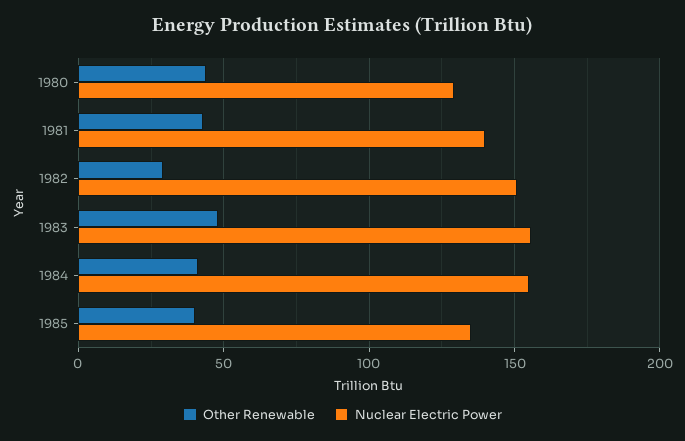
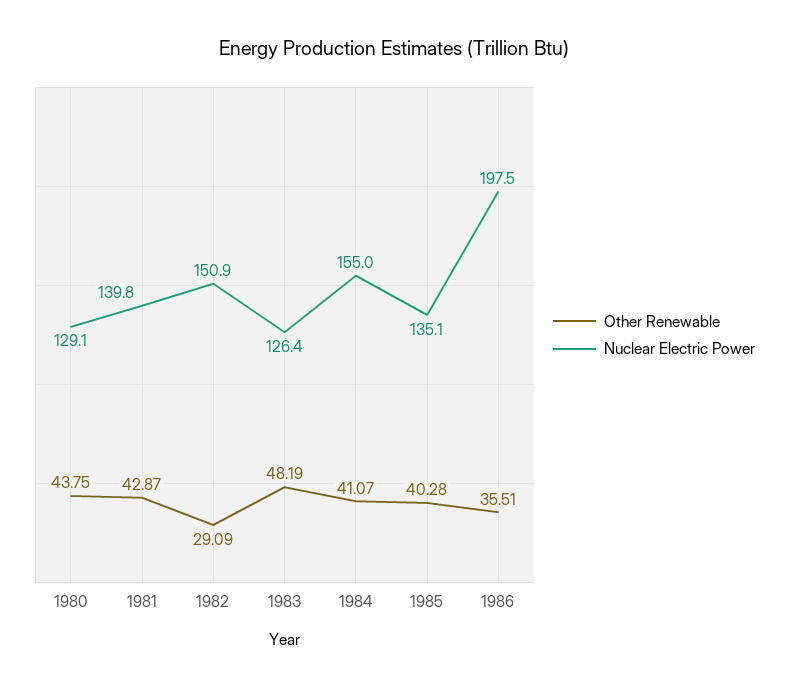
Nuclear Electric Power, 1983: 155 -> 126.4
Other Renewable, 1986: none -> 35.51
Nuclear Electric Power, 1986: none -> 197.5

